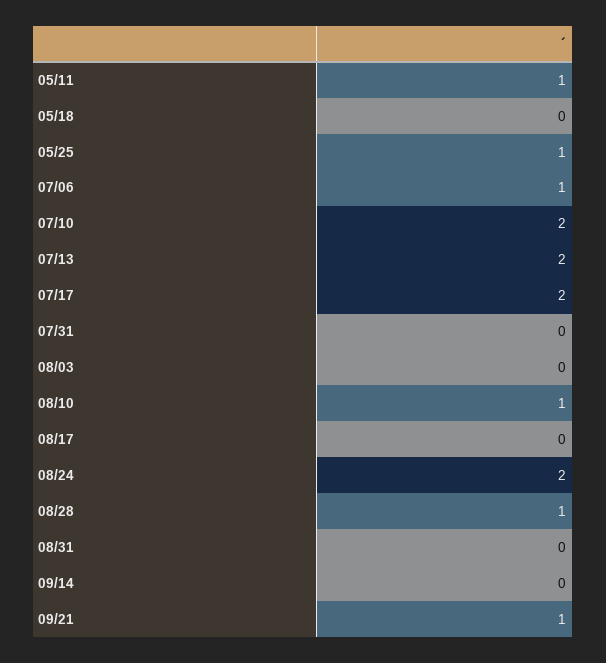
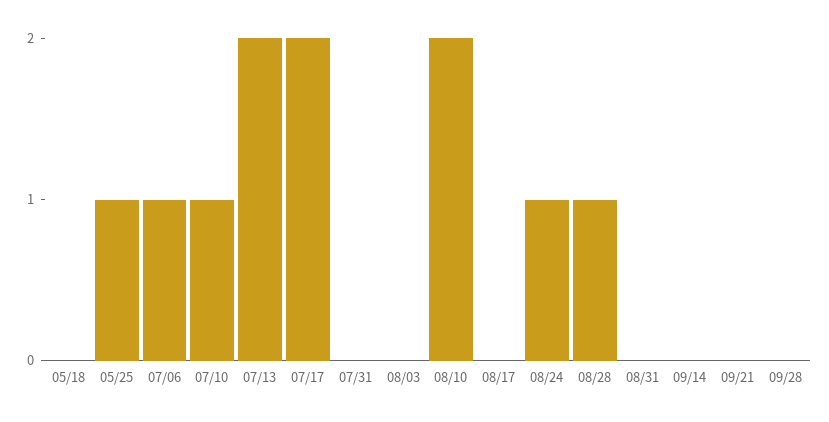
05/11: 1 -> none
07/10: 2 -> 1
08/10: 1 -> 2
08/24: 2 -> 1
09/21: 1 -> 0
09/28: none -> 0

